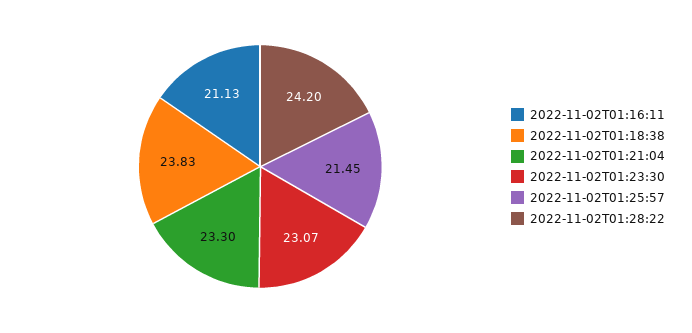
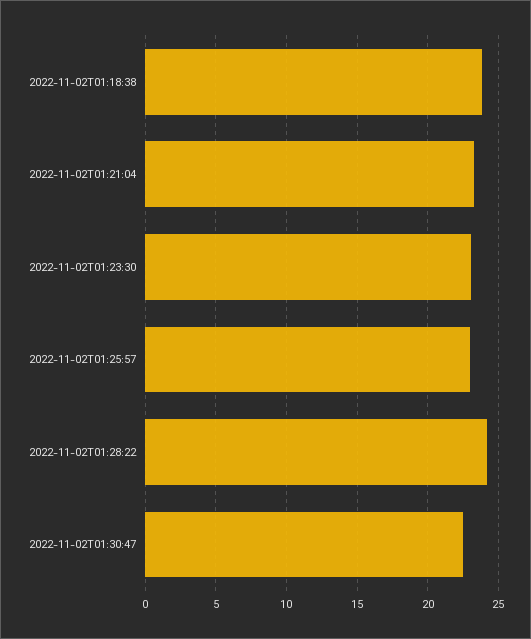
2022-11-02T01:16:11: 21.13 -> none
2022-11-02T01:25:57: 21.45 -> 23
2022-11-02T01:30:47: none -> 22.5

